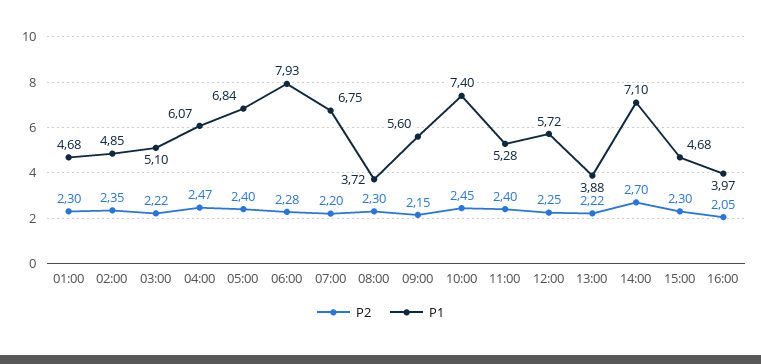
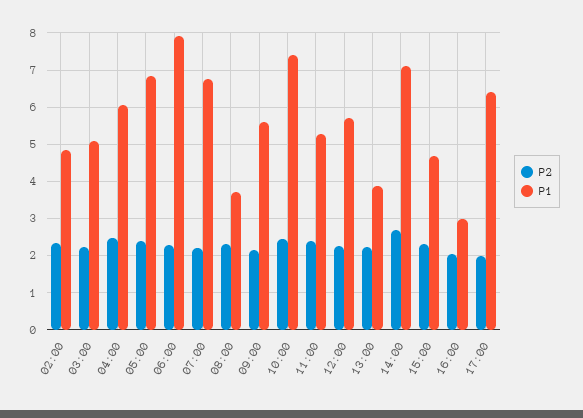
P2, 01:00: 2.3 -> none
P1, 01:00: 4.68 -> none
P1, 16:00: 3.97 -> 3
P2, 17:00: none -> 2
P1, 17:00: none -> 6.4

